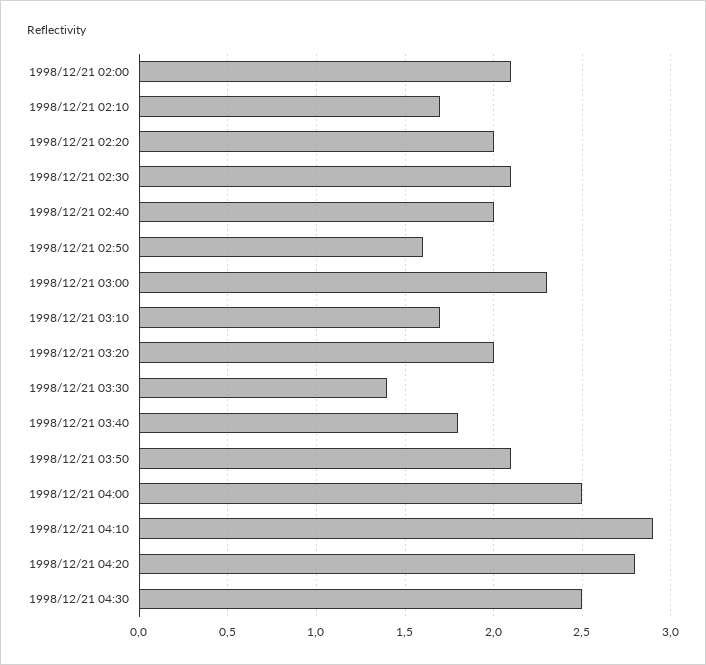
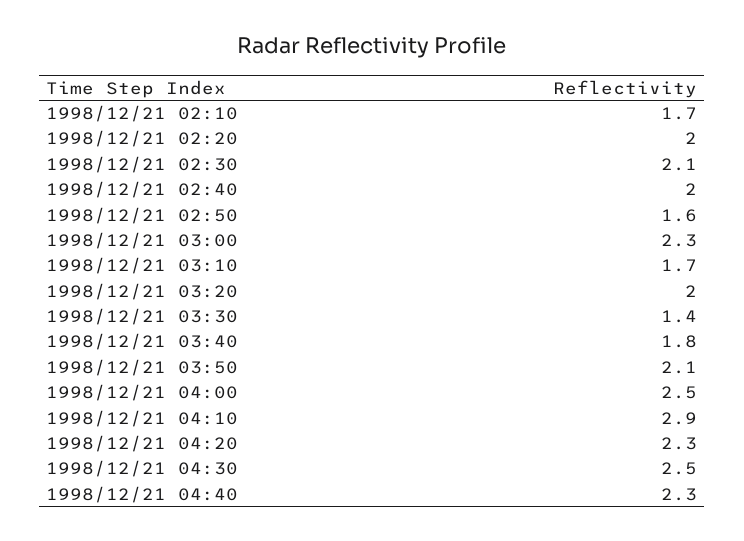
1998/12/21 02:00: 2.1 -> none
1998/12/21 04:20: 2.8 -> 2.3
1998/12/21 04:40: none -> 2.3

